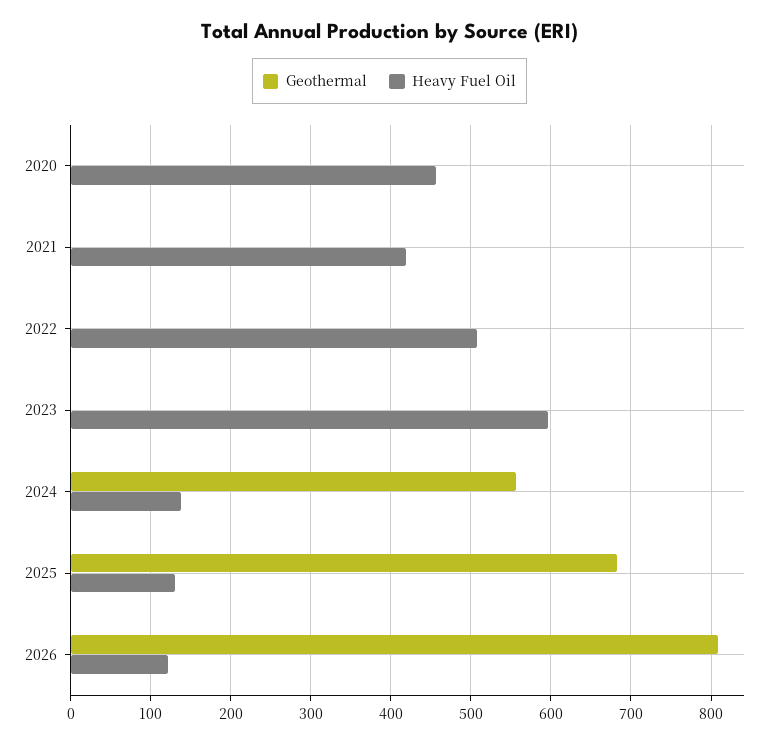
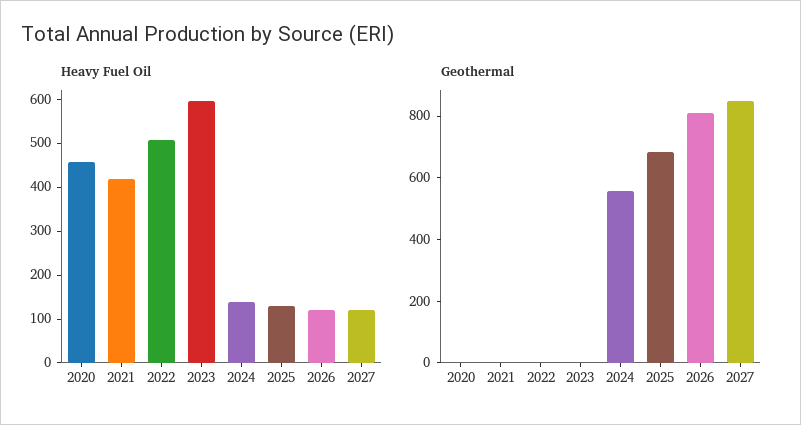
Heavy Fuel Oil, 2027: none -> 120
Geothermal, 2027: none -> 850

